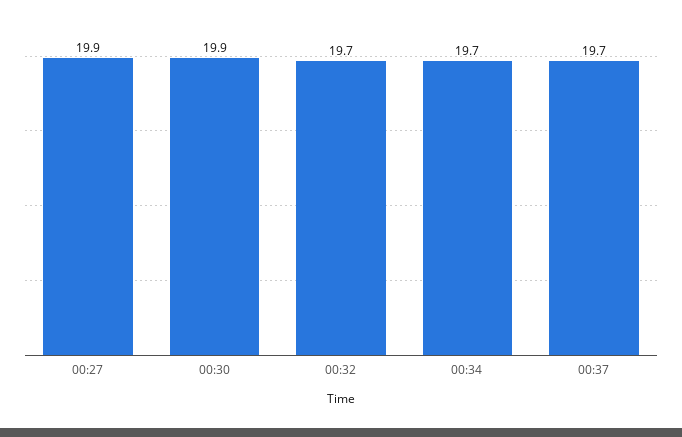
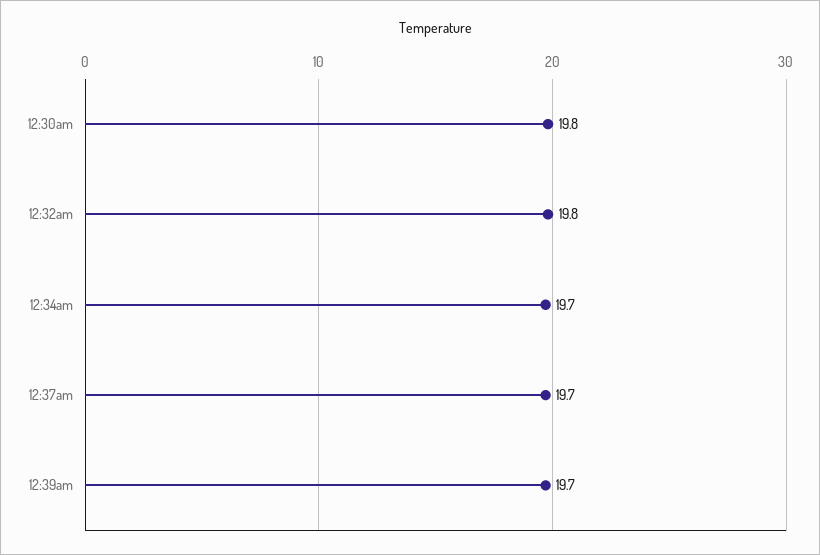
00:27: 19.9 -> none
00:30: 19.9 -> 19.8
00:32: 19.7 -> 19.8
12:39am: none -> 19.7

